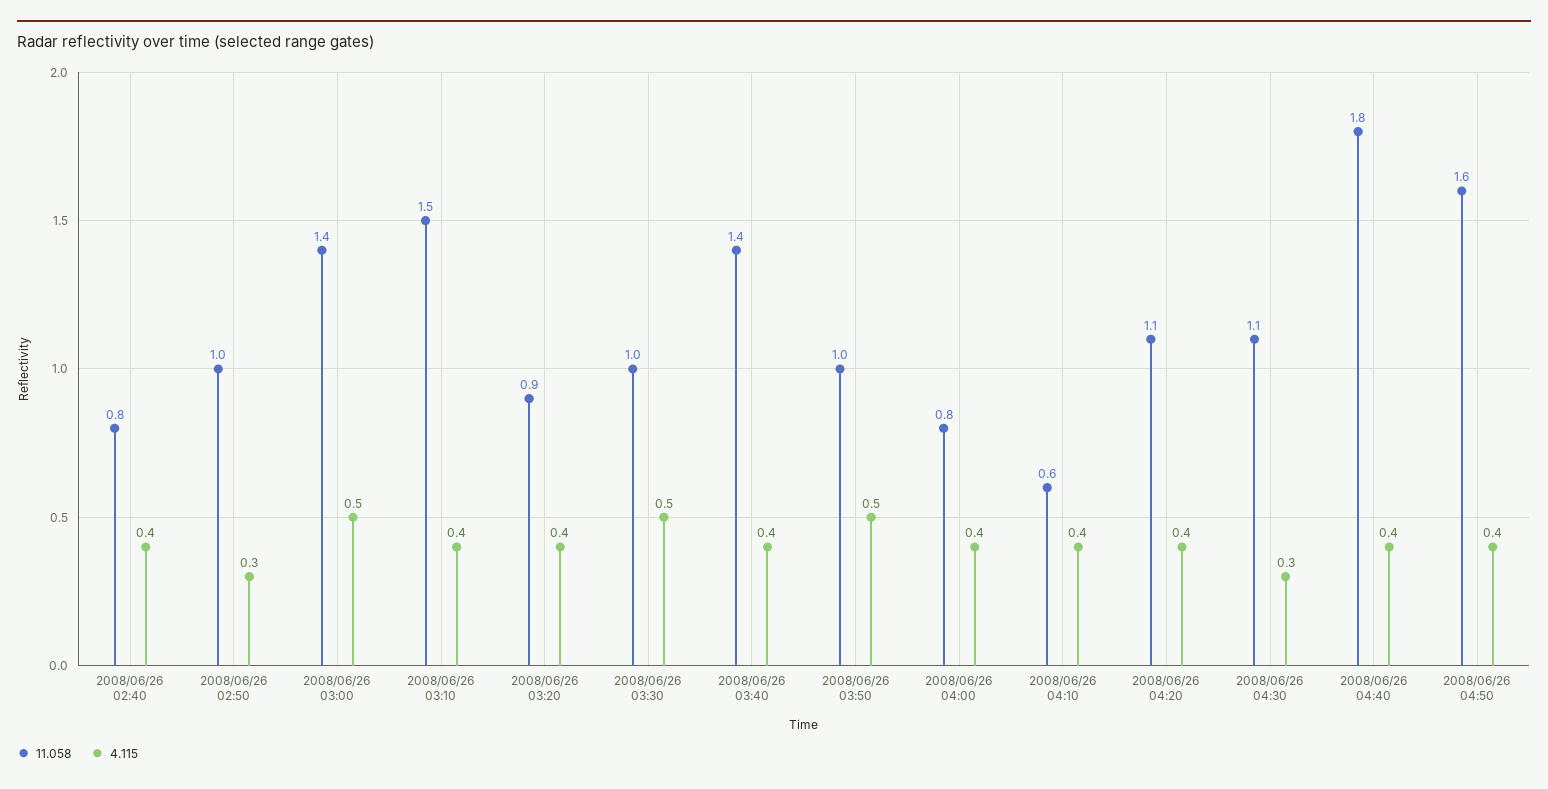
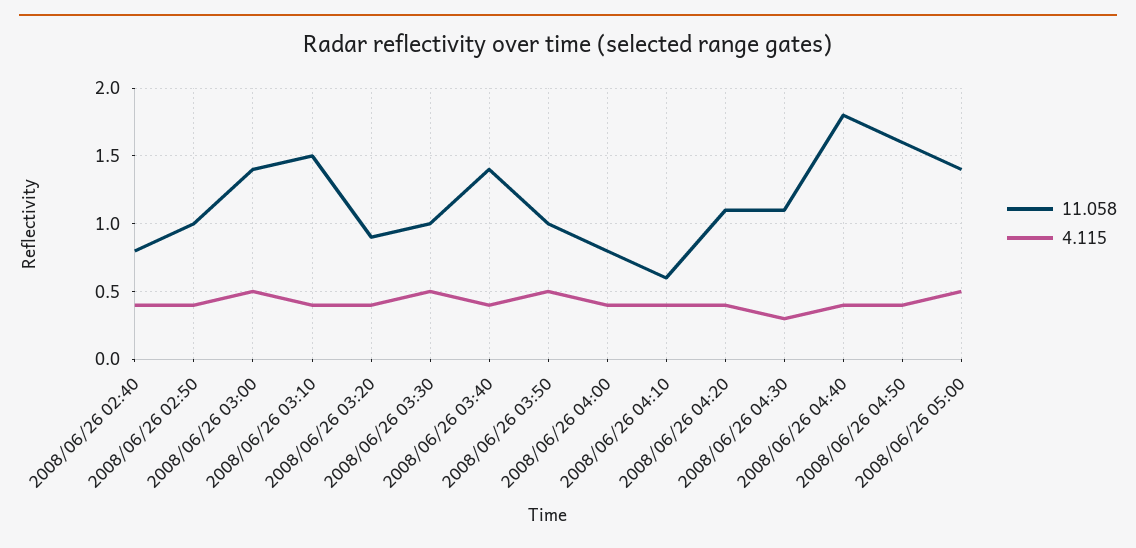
4.115, 2008/06/26 02:50: 0.3 -> 0.4
11.058, 2008/06/26 05:00: none -> 1.4
4.115, 2008/06/26 05:00: none -> 0.5

